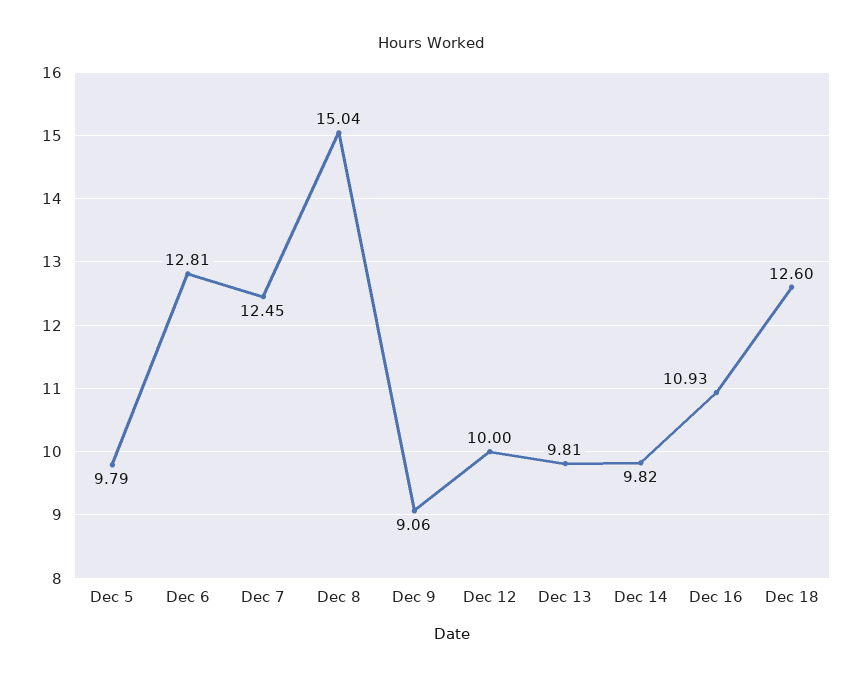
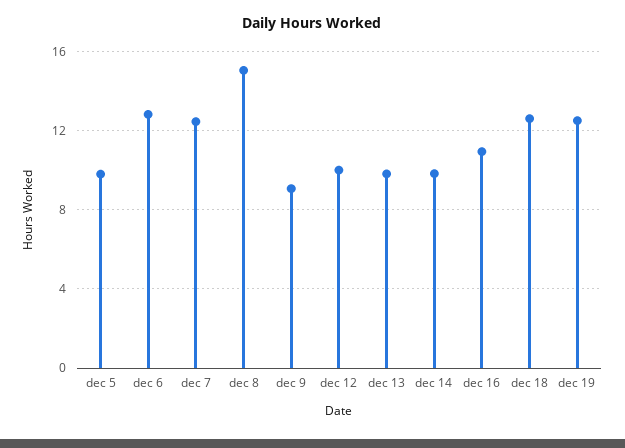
dec 19: none -> 12.5

